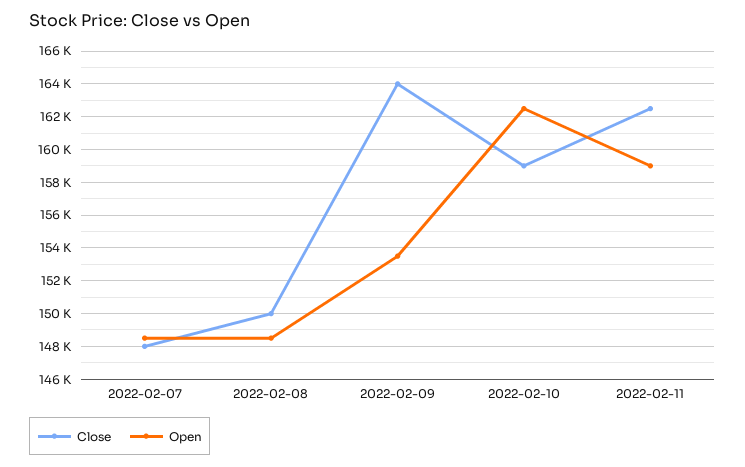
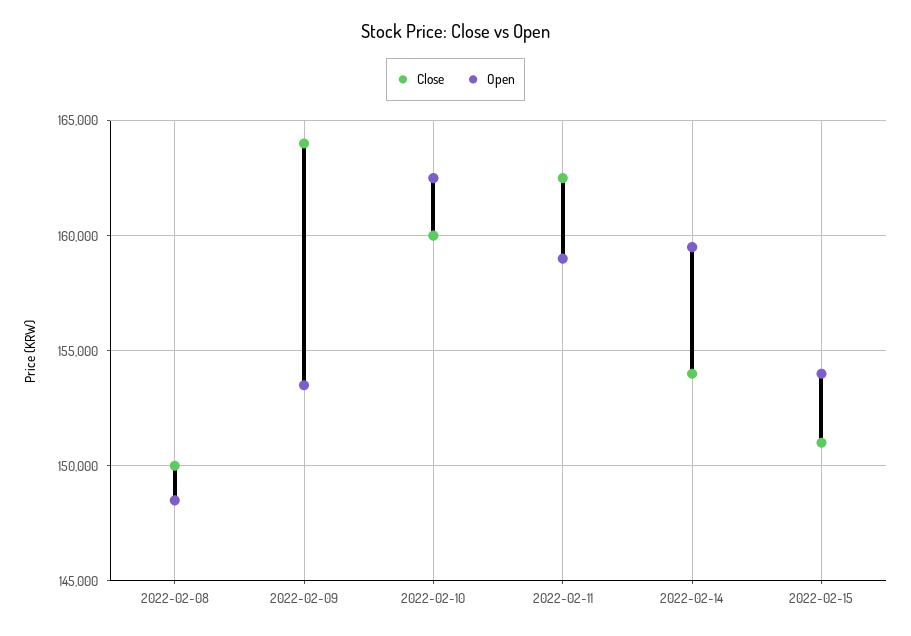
Close, 2022-02-07: 148000 -> none
Open, 2022-02-07: 148500 -> none
Close, 2022-02-10: 159000 -> 160000
Close, 2022-02-14: none -> 154000
Open, 2022-02-14: none -> 159500
Close, 2022-02-15: none -> 151000
Open, 2022-02-15: none -> 154000

